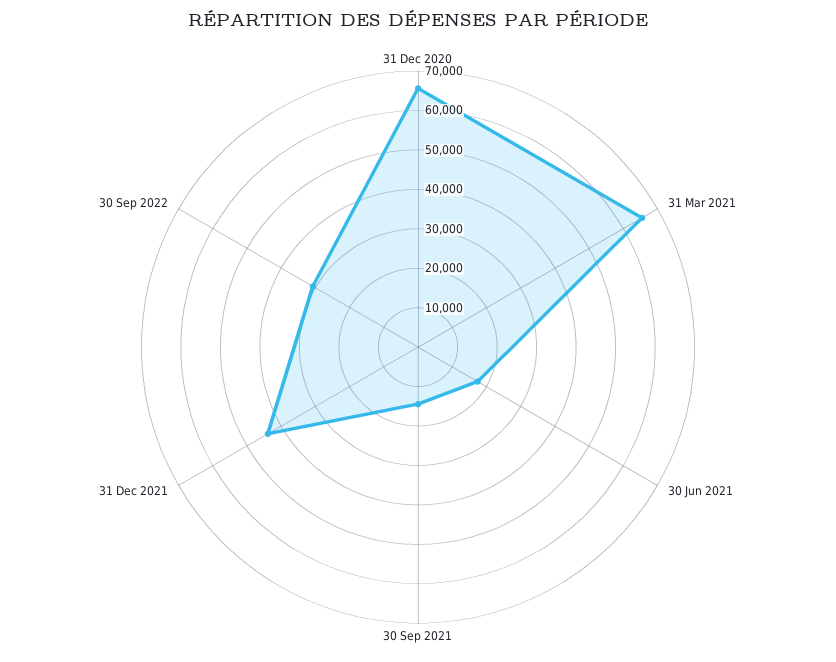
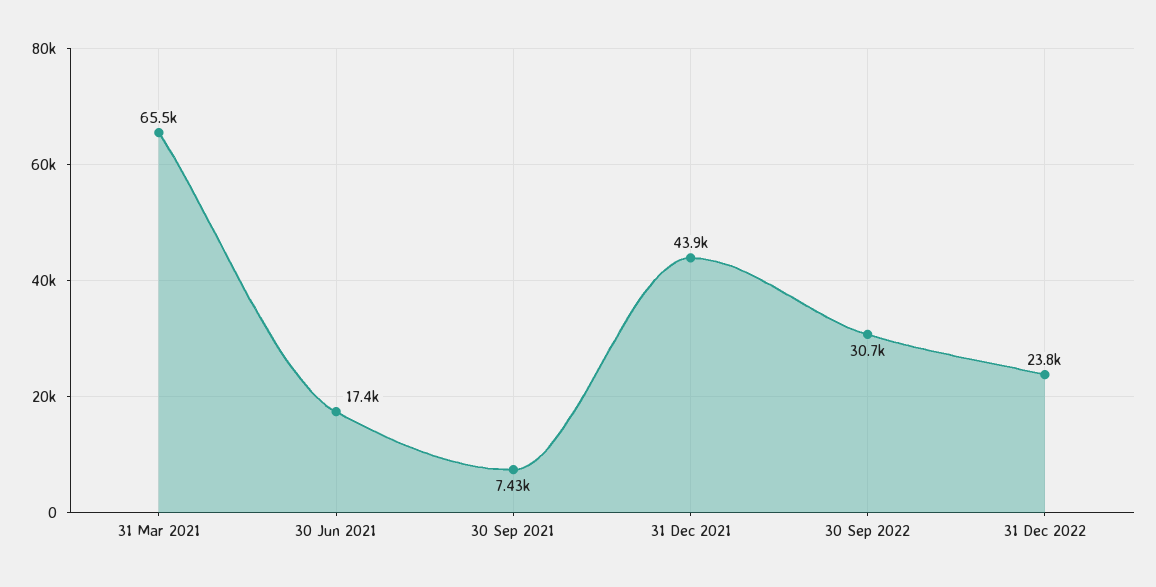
31 Dec 2020: 65000 -> none
30 Sep 2021: 15000 -> 7430
31 Dec 2022: none -> 23800

